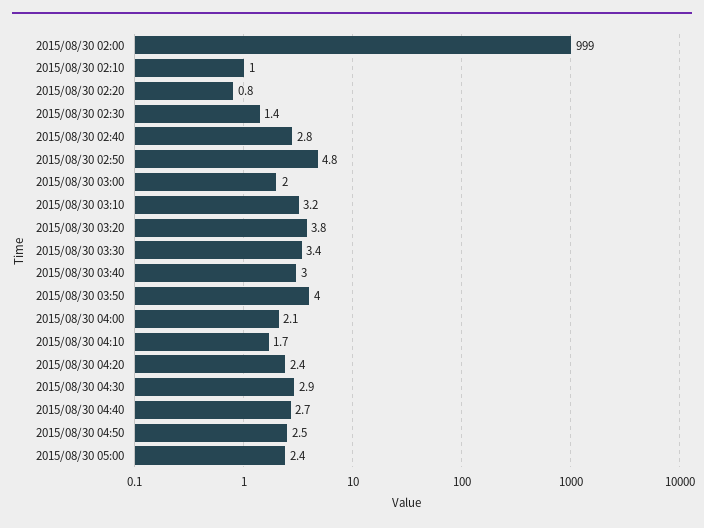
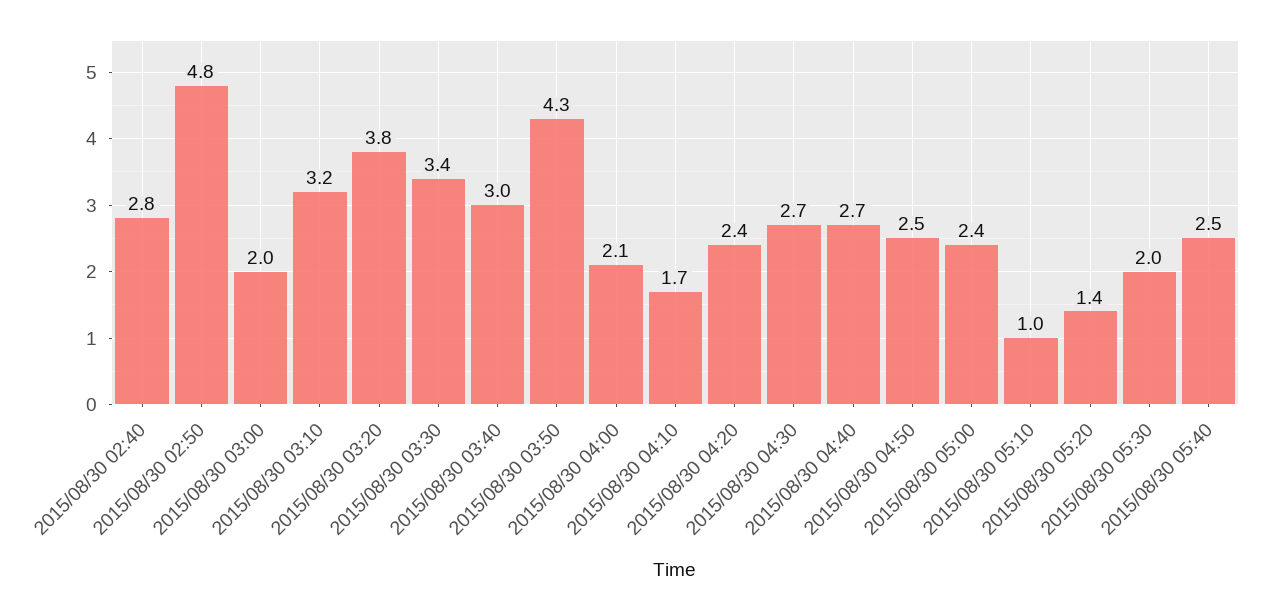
2015/08/30 02:00: 999 -> none
2015/08/30 02:10: 1 -> none
2015/08/30 02:20: 0.8 -> none
2015/08/30 02:30: 1.4 -> none
2015/08/30 03:50: 4 -> 4.3
2015/08/30 04:30: 2.9 -> 2.7
2015/08/30 05:10: none -> 1
2015/08/30 05:20: none -> 1.4
2015/08/30 05:30: none -> 2
2015/08/30 05:40: none -> 2.5

